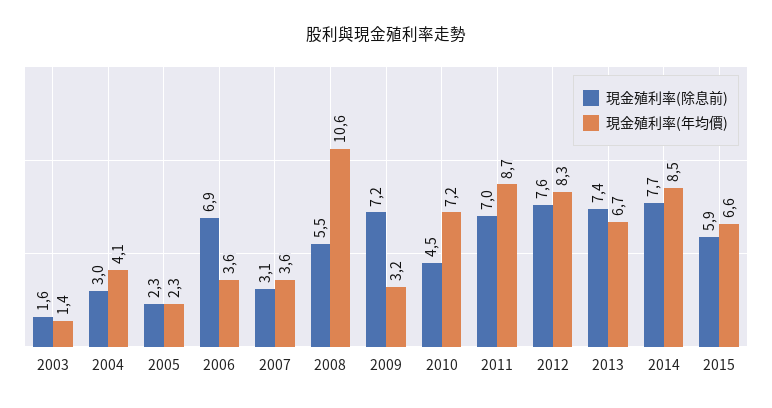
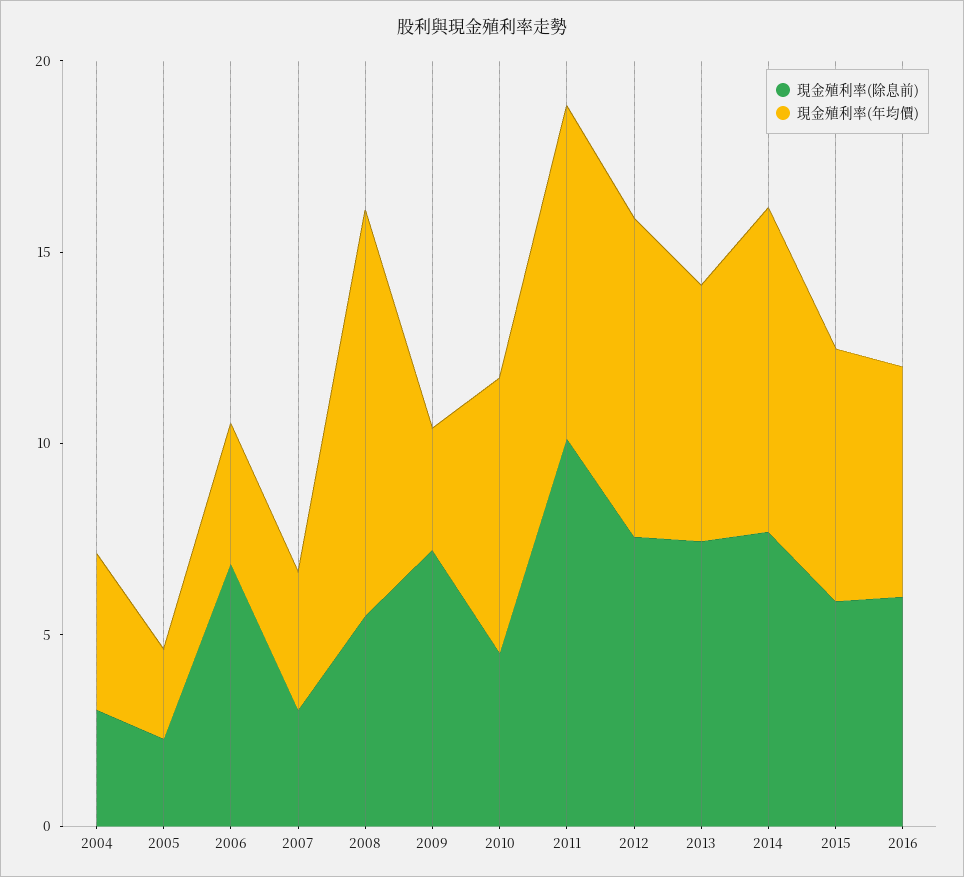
現金殖利率(除息前), 2003: 1.6 -> none
現金殖利率(年均價), 2003: 1.4 -> none
現金殖利率(除息前), 2011: 7 -> 10
現金殖利率(除息前), 2016: none -> 6
現金殖利率(年均價), 2016: none -> 6

